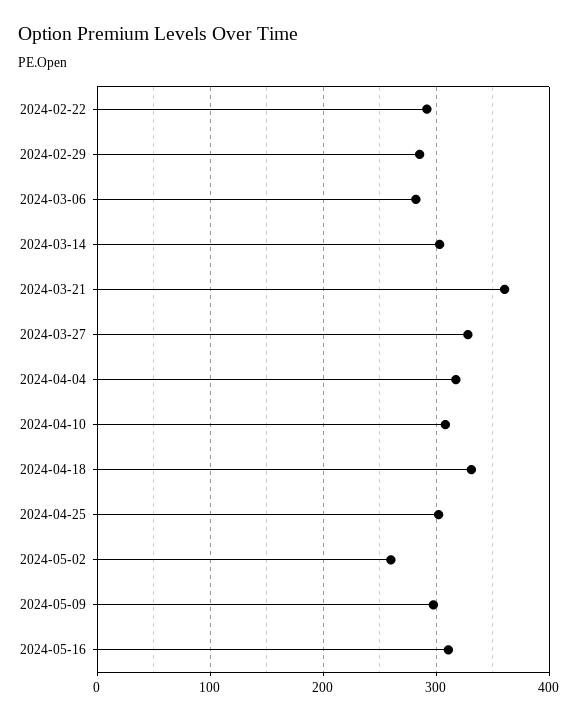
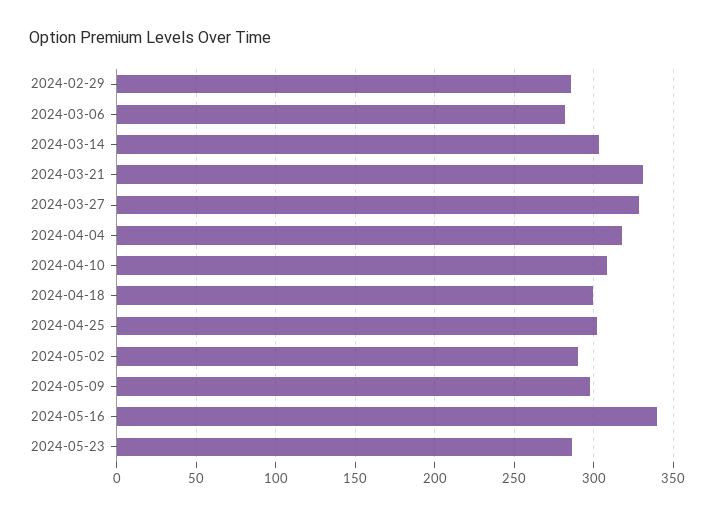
2024-02-22: 290 -> none
2024-03-21: 360 -> 330
2024-04-18: 330 -> 300
2024-05-02: 260 -> 290
2024-05-16: 310 -> 340
2024-05-23: none -> 285

